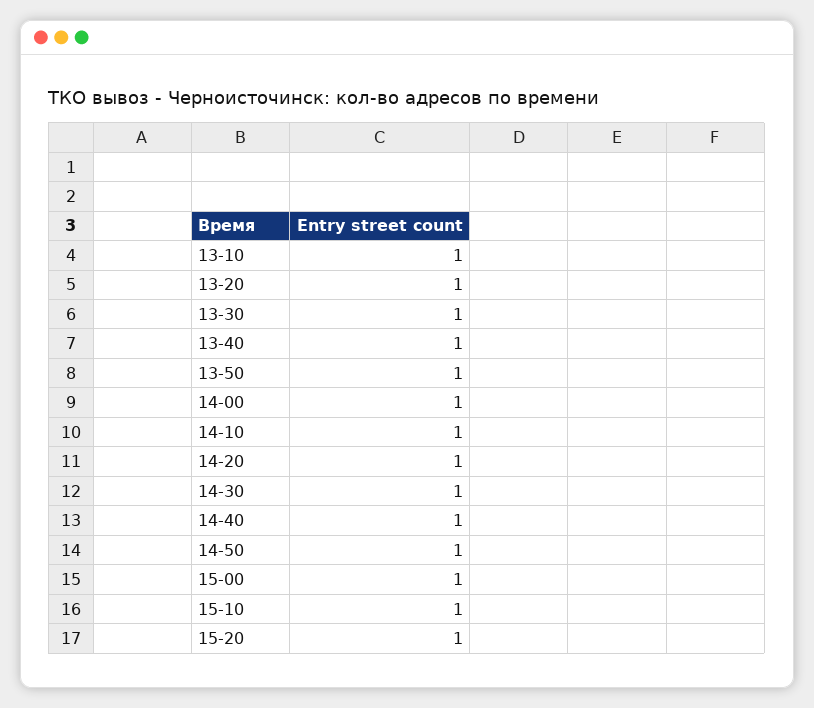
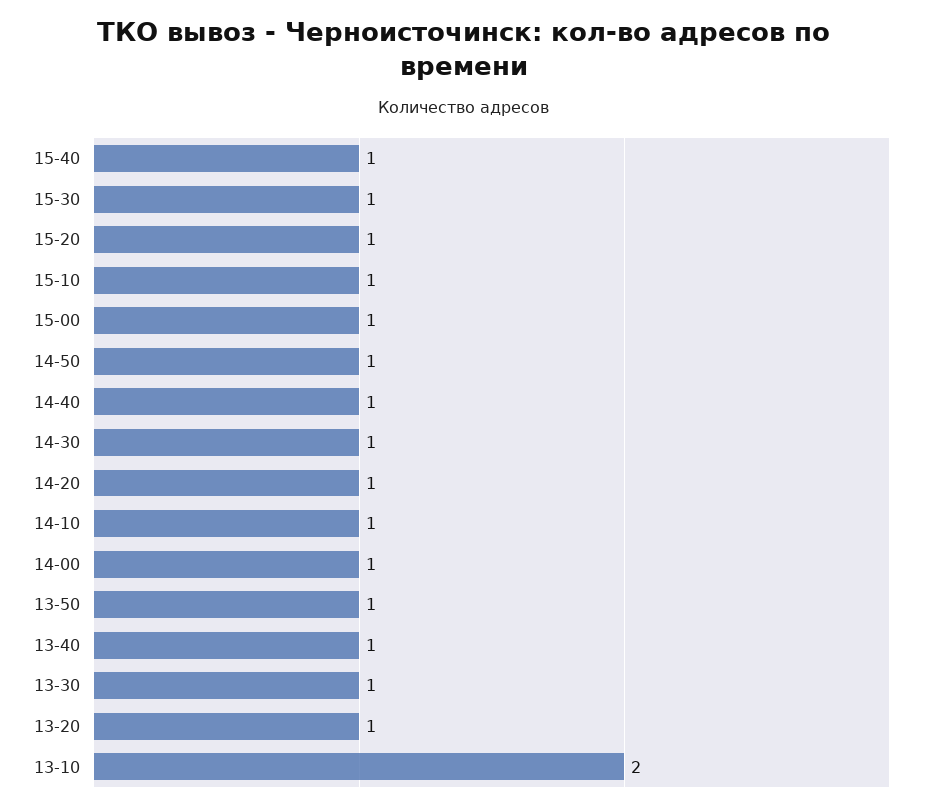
13-10: 1 -> 2
15-40: none -> 1
15-30: none -> 1

